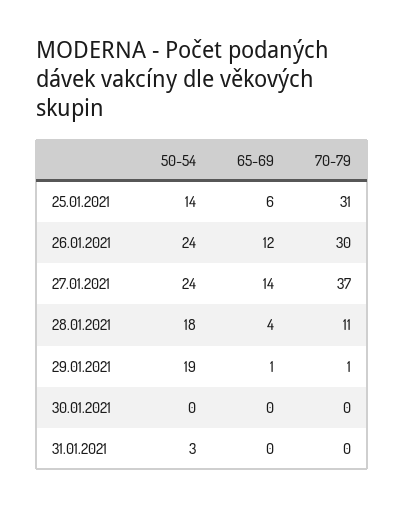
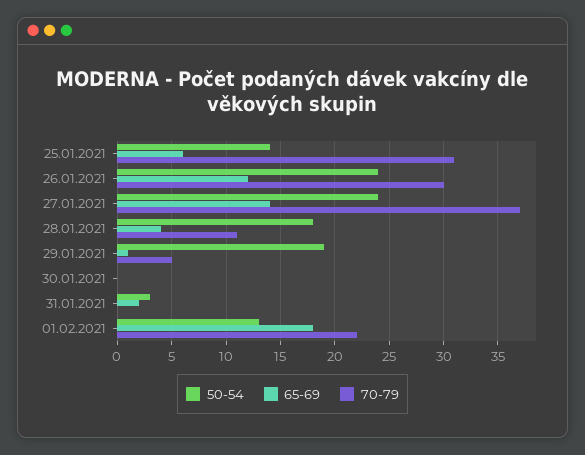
70-79, 29.01.2021: 1 -> 5
65-69, 31.01.2021: 0 -> 2
50-54, 01.02.2021: none -> 13
65-69, 01.02.2021: none -> 18
70-79, 01.02.2021: none -> 22

